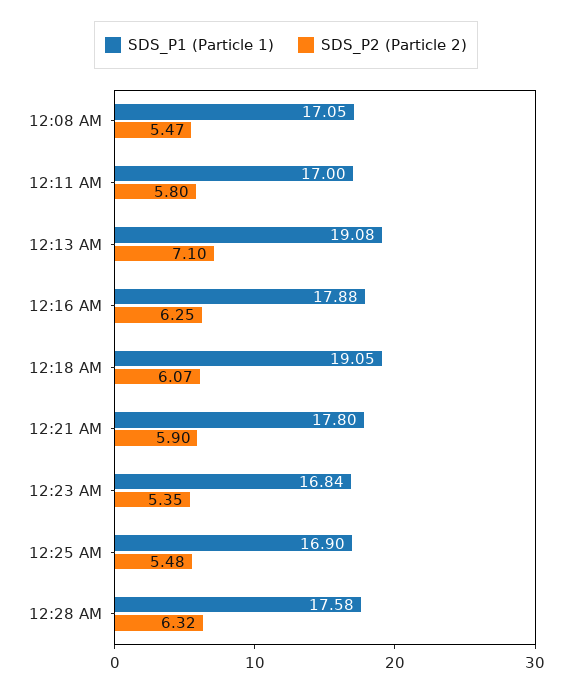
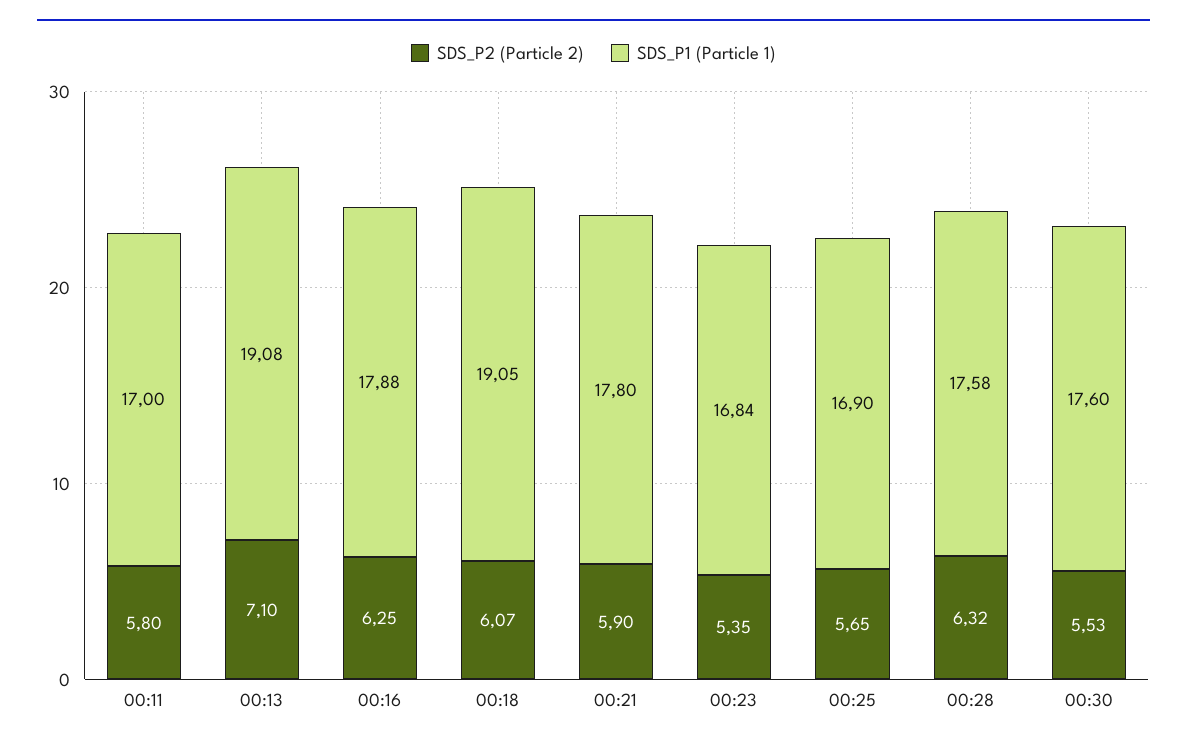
SDS_P1 (Particle 1), 12:08 AM: 17.05 -> none
SDS_P2 (Particle 2), 12:08 AM: 5.47 -> none
SDS_P2 (Particle 2), 12:25 AM: 5.48 -> 5.65
SDS_P2 (Particle 2), 00:30: none -> 5.53
SDS_P1 (Particle 1), 00:30: none -> 17.6

